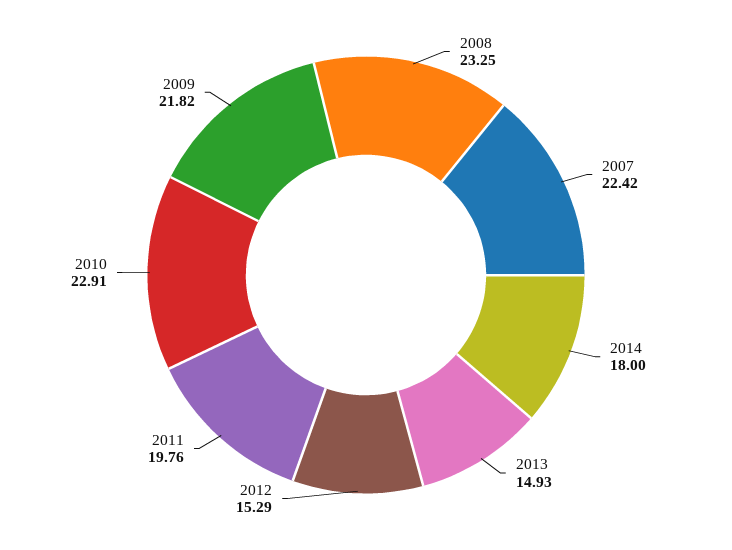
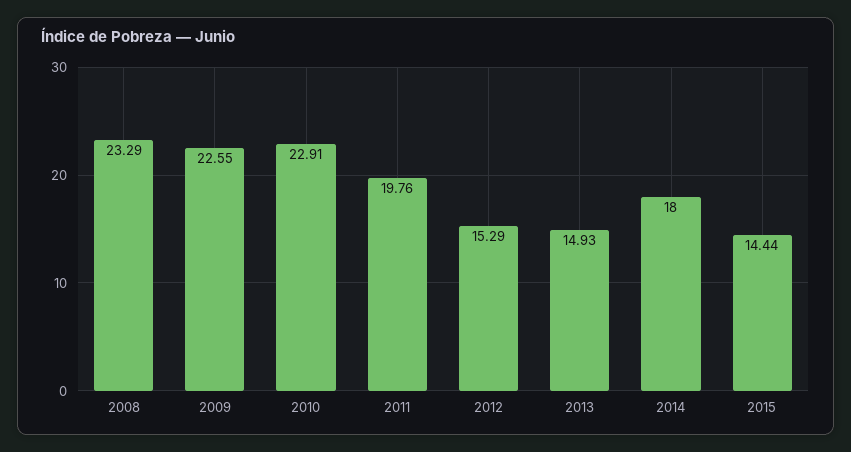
2008: 23.25 -> 23.29
2007: 22.42 -> none
2009: 21.82 -> 22.55
2015: none -> 14.44

